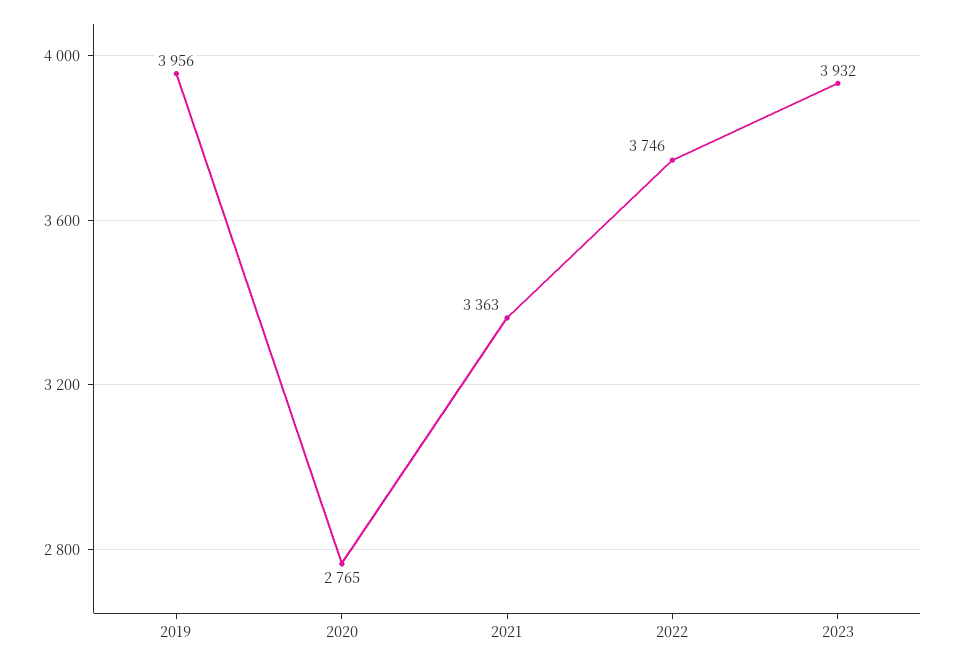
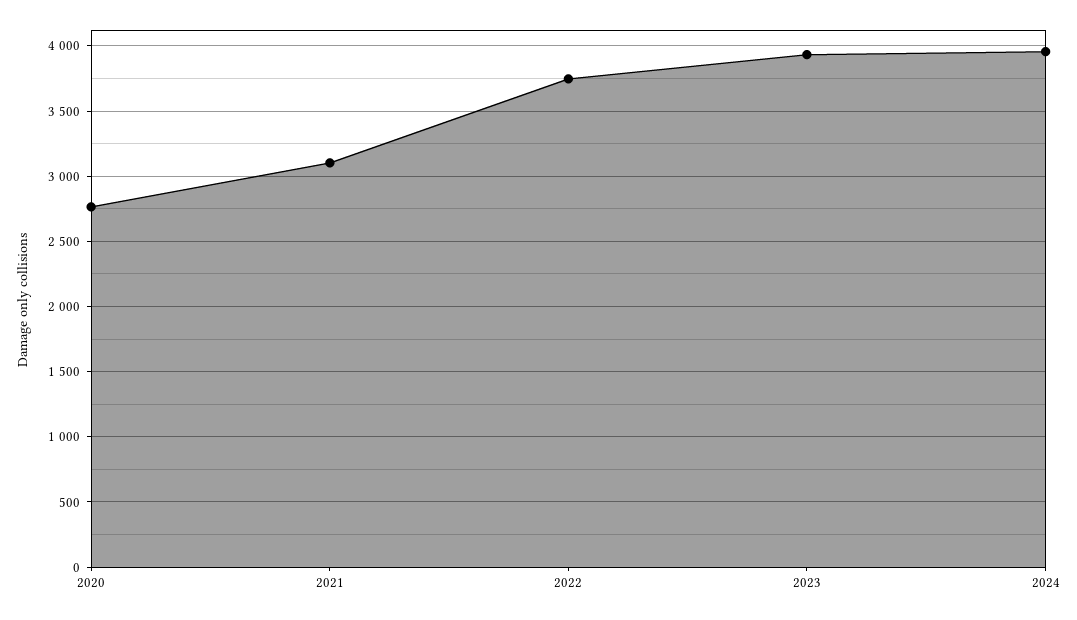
2019: 3956 -> none
2021: 3363 -> 3100
2024: none -> 3950

